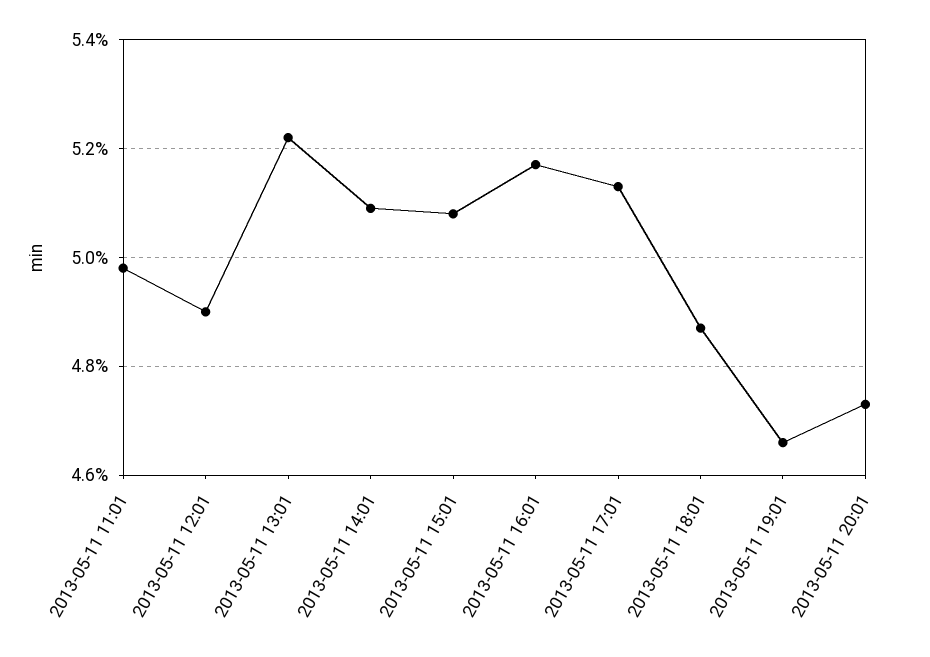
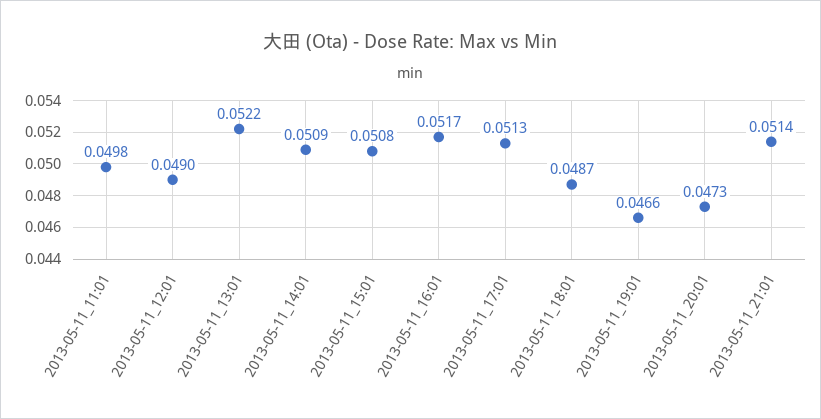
2013-05-11_21:01: none -> 0.0514

